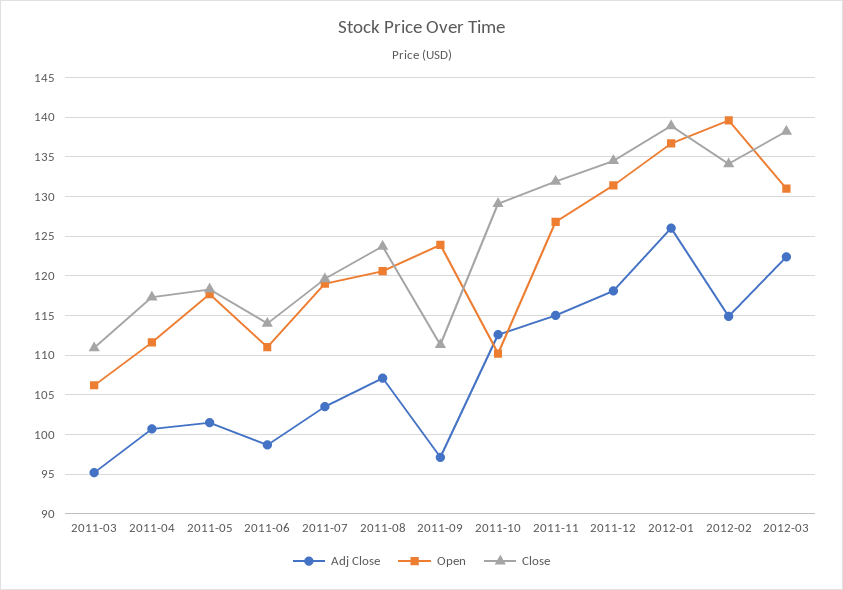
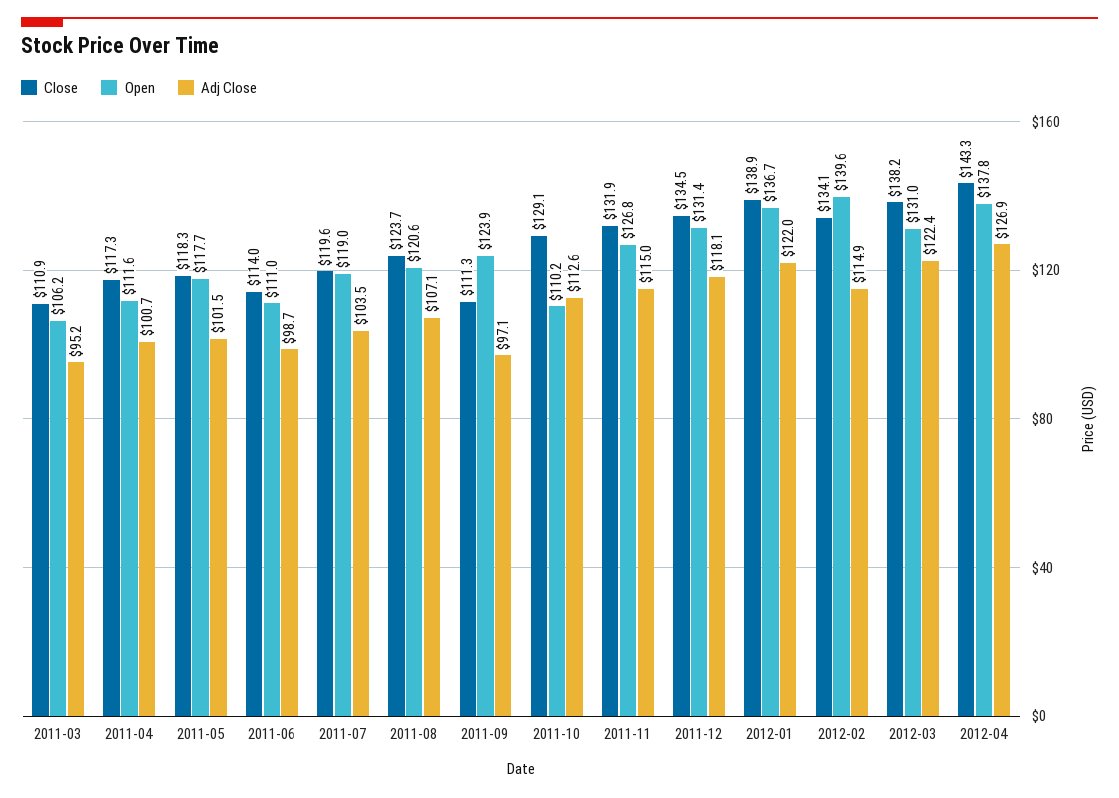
Adj Close, 2012-01: 126 -> 122
Close, 2012-04: none -> 143.3
Open, 2012-04: none -> 137.8
Adj Close, 2012-04: none -> 126.9

